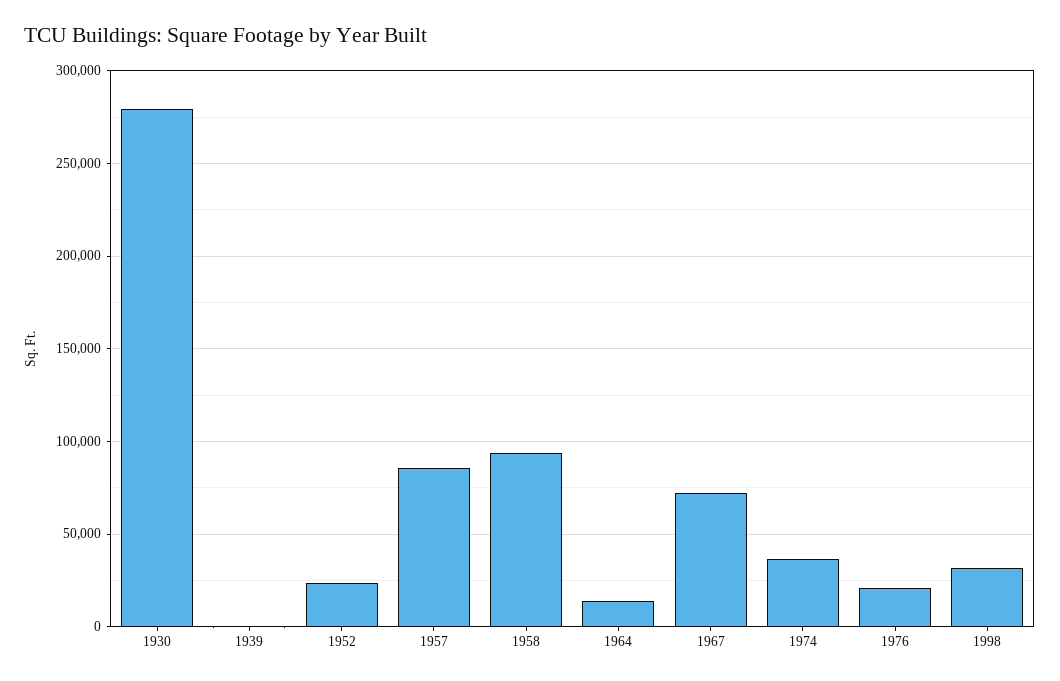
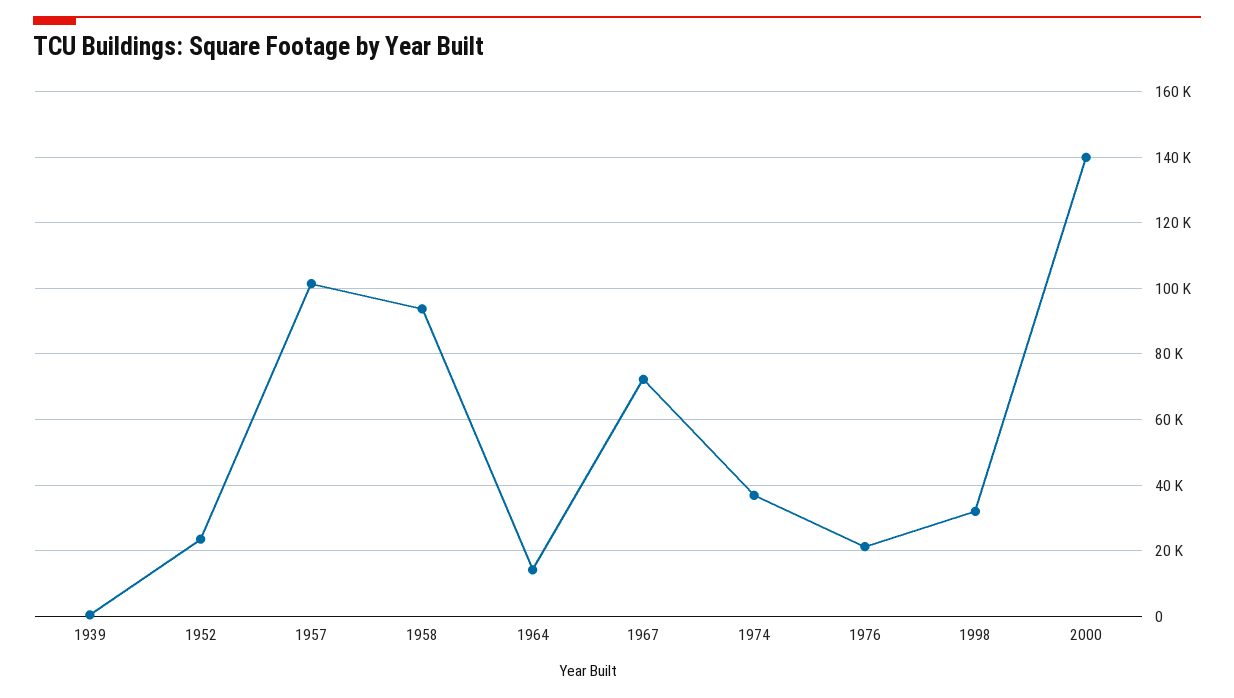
1930: 280000 -> none
1957: 85000 -> 102000
2000: none -> 140000

